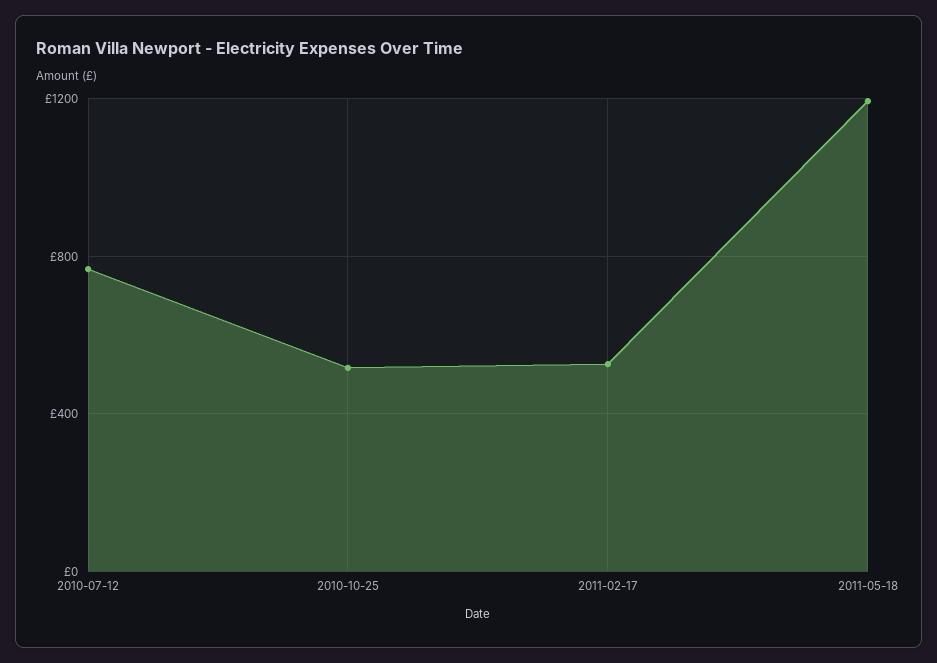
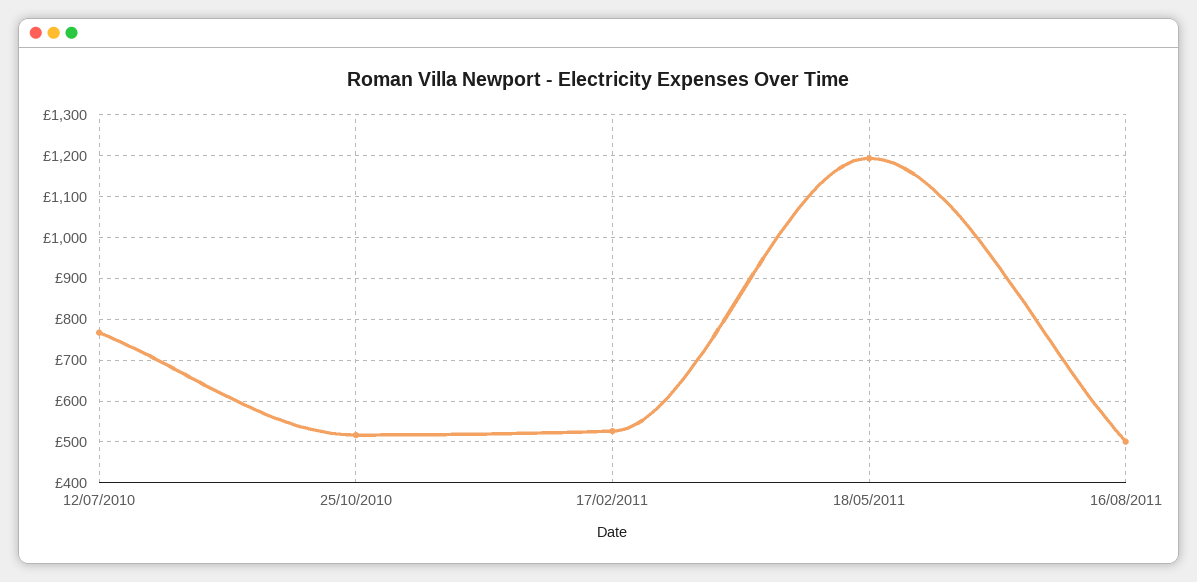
16/08/2011: none -> 500

